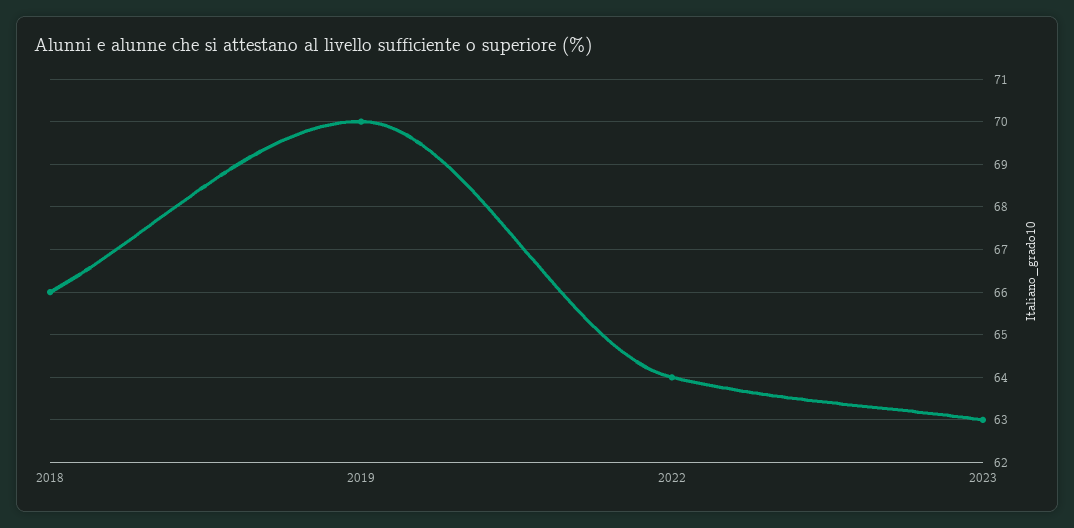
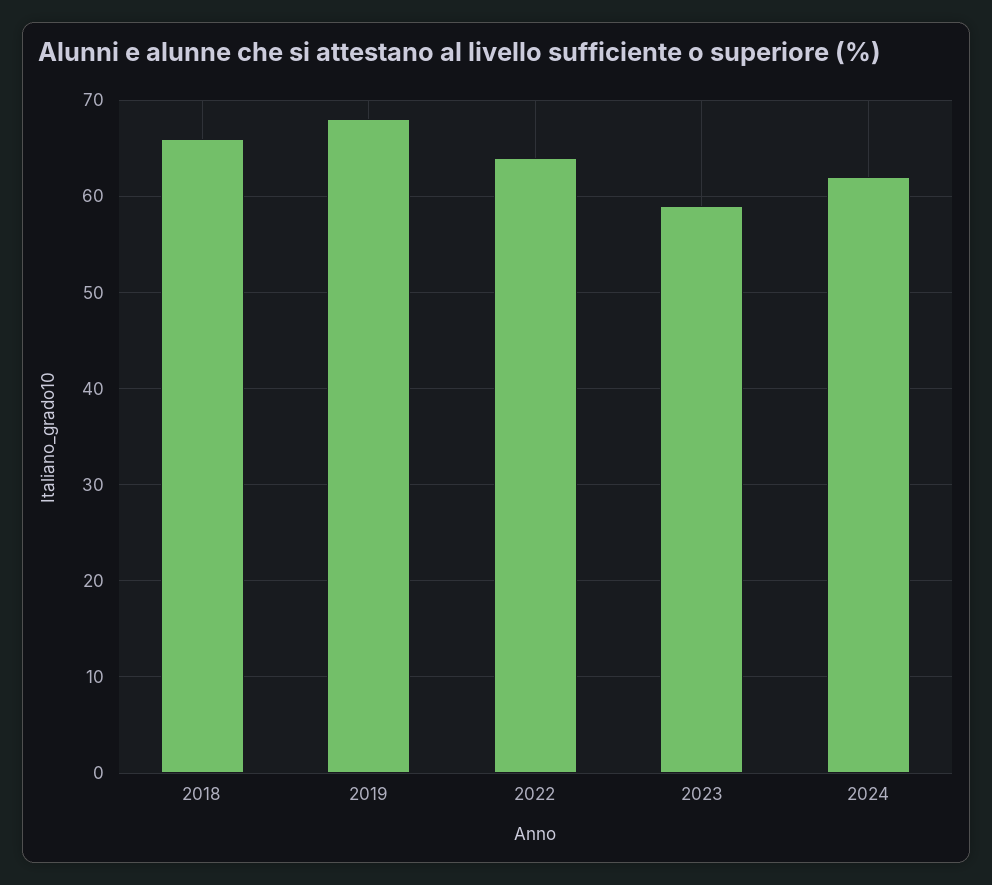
2019: 70 -> 68
2023: 63 -> 59
2024: none -> 62

